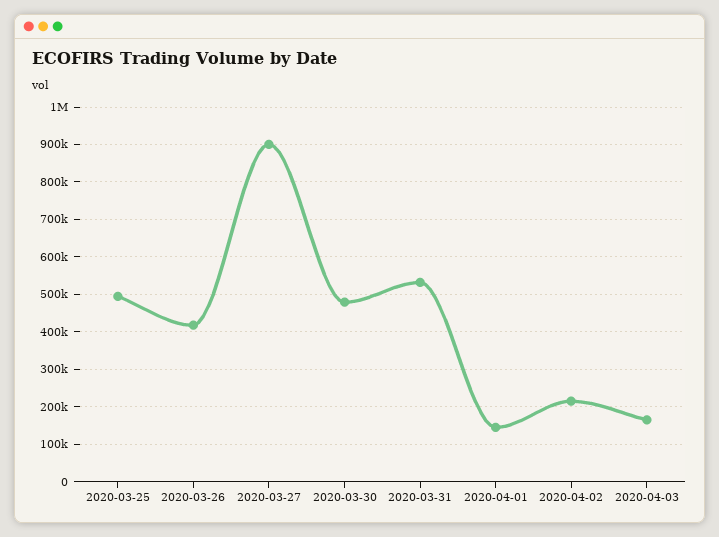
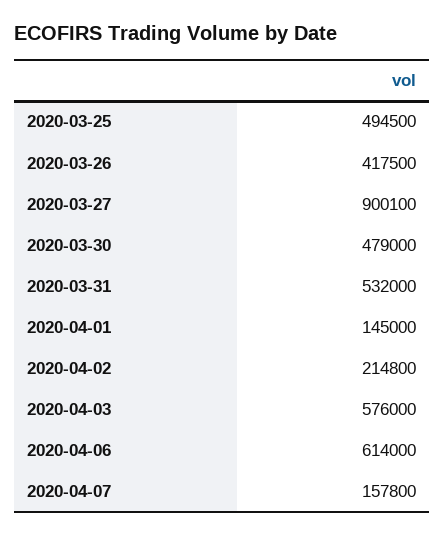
2020-04-03: 160000 -> 576000
2020-04-06: none -> 614000
2020-04-07: none -> 157800

